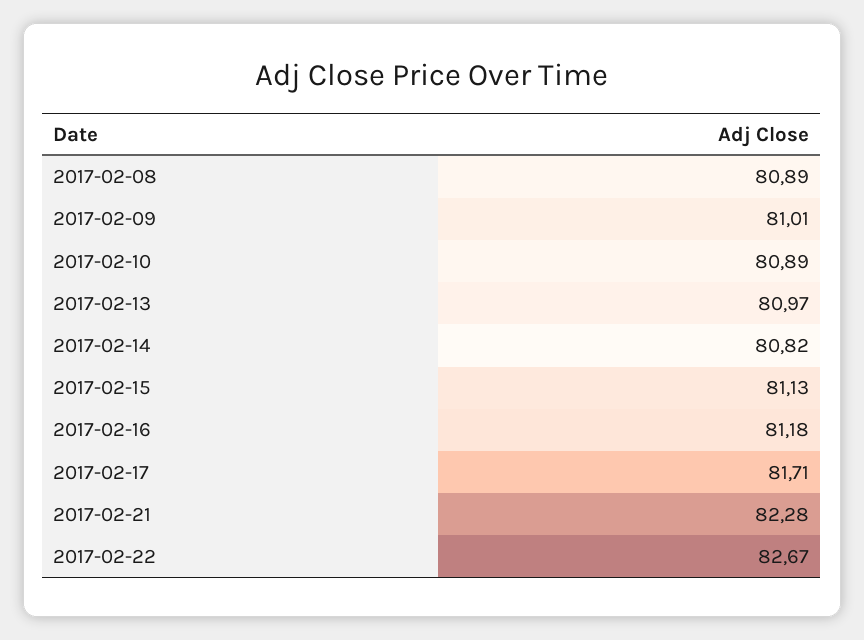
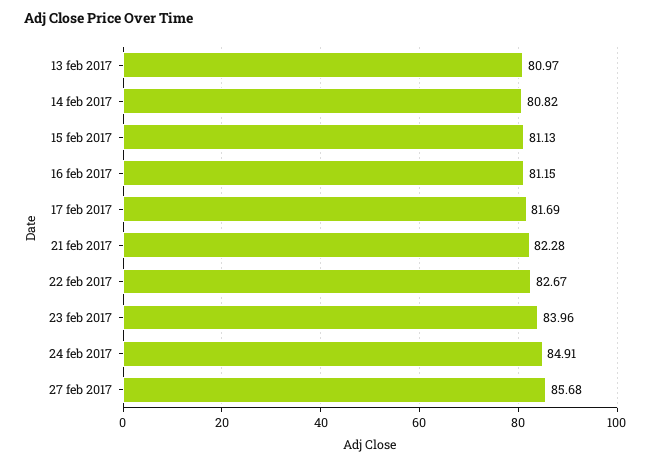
2017-02-08: 80.89 -> none
2017-02-09: 81.01 -> none
2017-02-10: 80.89 -> none
2017-02-16: 81.18 -> 81.15
2017-02-17: 81.71 -> 81.69
23 feb 2017: none -> 83.96
24 feb 2017: none -> 84.91
27 feb 2017: none -> 85.68

